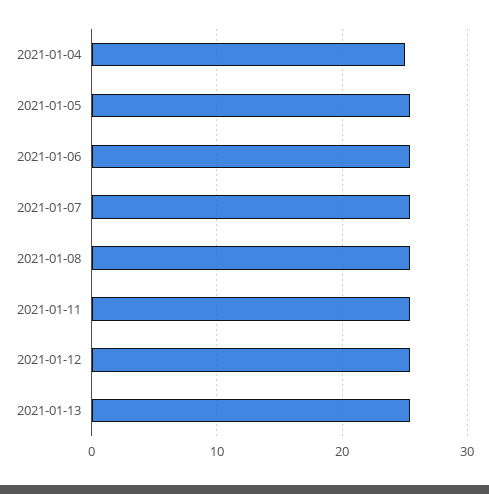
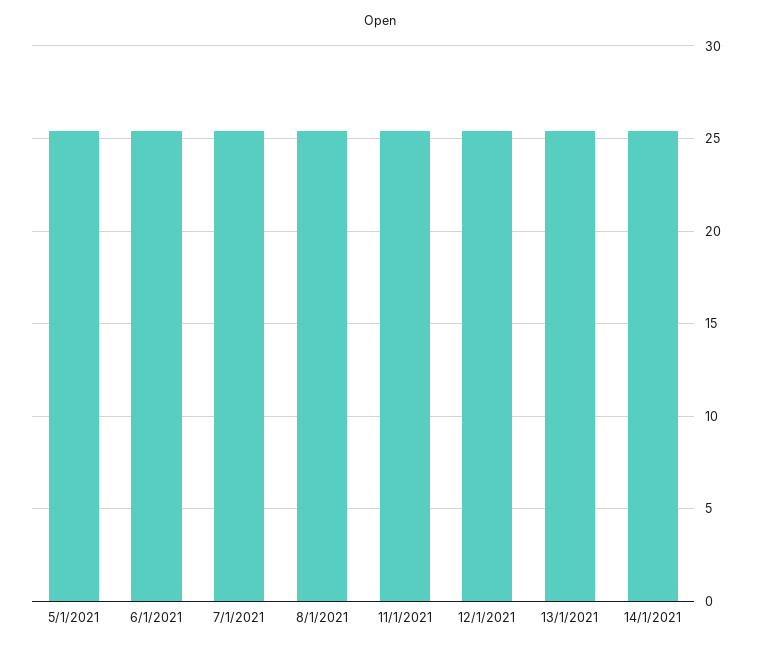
2021-01-04: 25 -> none
14/1/2021: none -> 25.5

